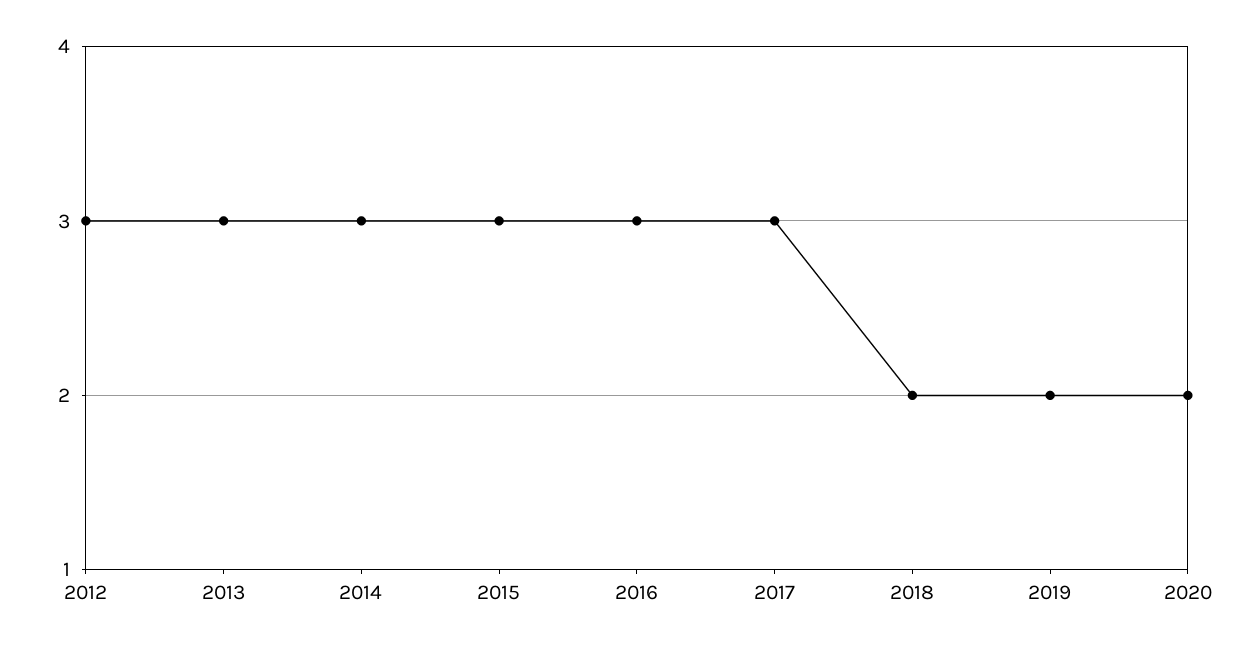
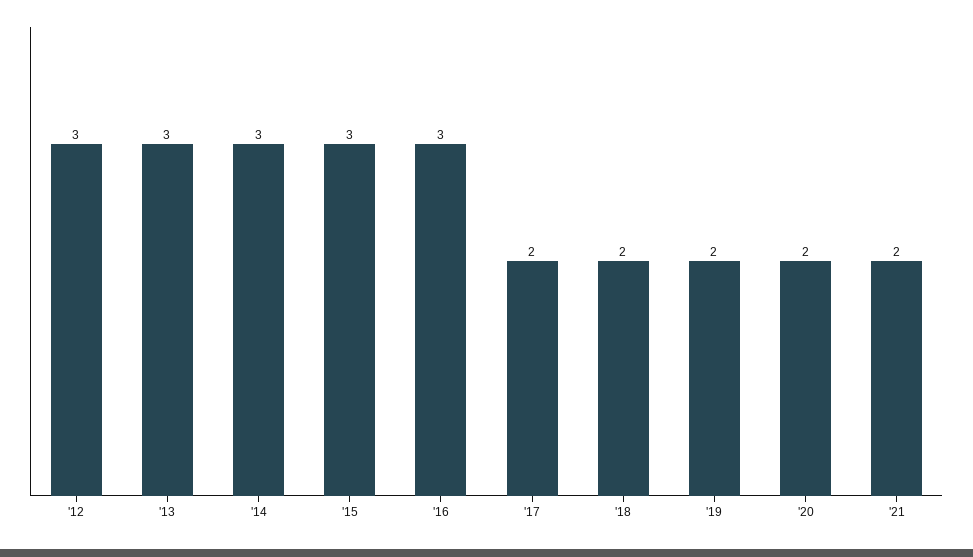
2017: 3 -> 2
'21: none -> 2

